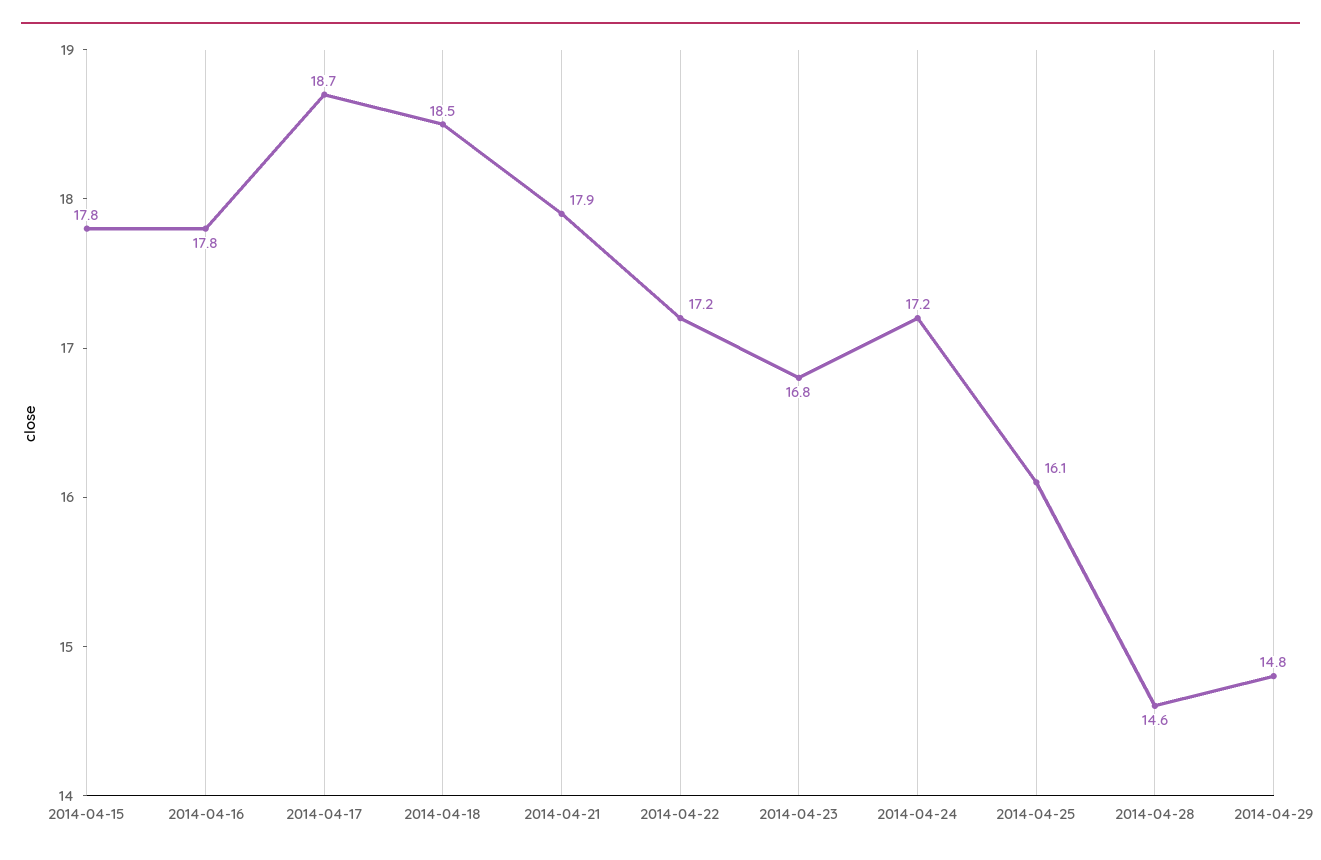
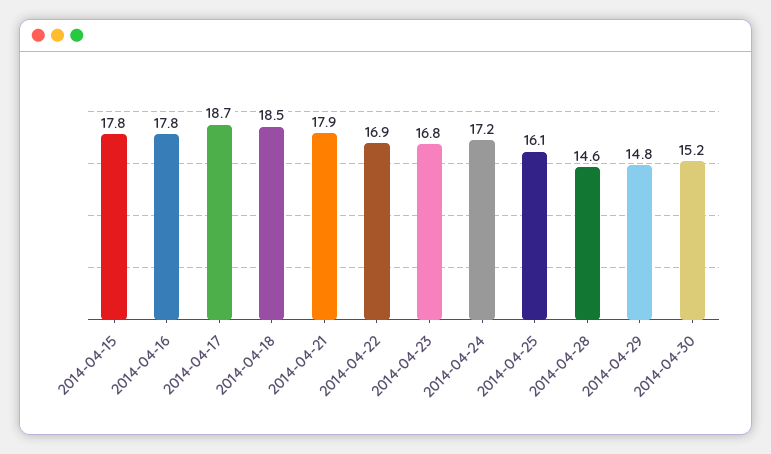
2014-04-22: 17.2 -> 16.9
2014-04-30: none -> 15.2

